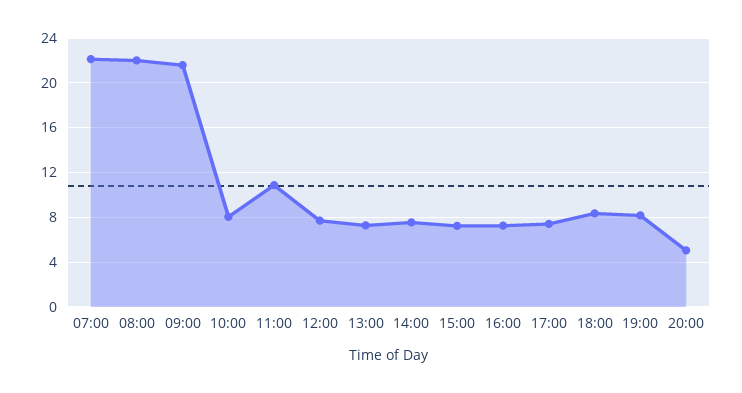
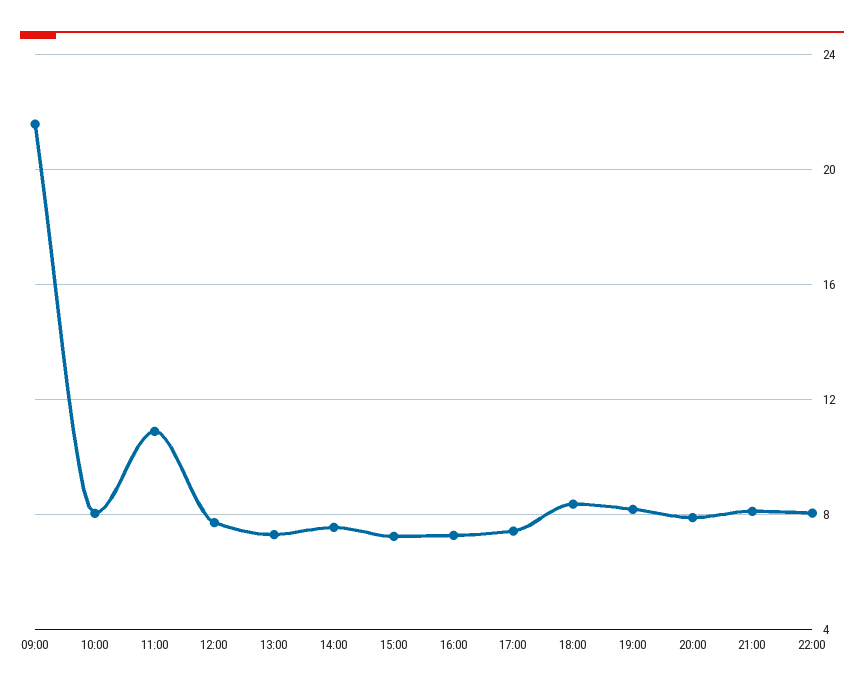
07:00: 22 -> none
08:00: 22 -> none
20:00: 5 -> 8
21:00: none -> 8
22:00: none -> 8

